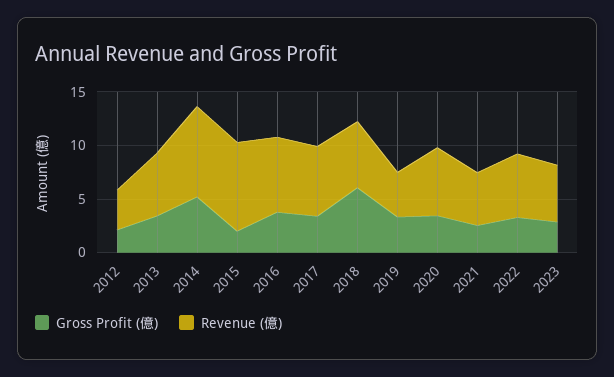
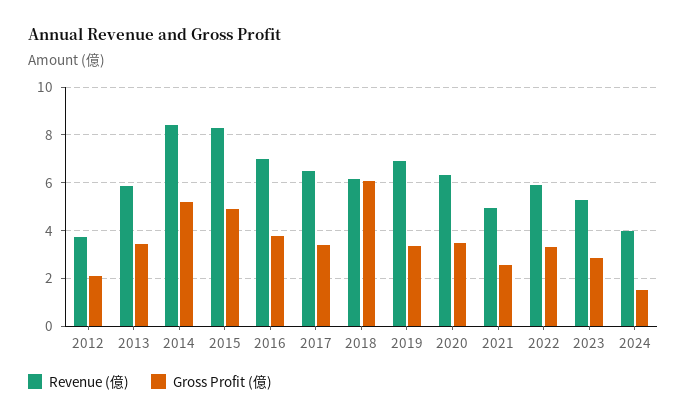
Gross Profit (億), 2015: 2 -> 5
Revenue (億), 2019: 4 -> 7
Revenue (億), 2024: none -> 4
Gross Profit (億), 2024: none -> 1.5

